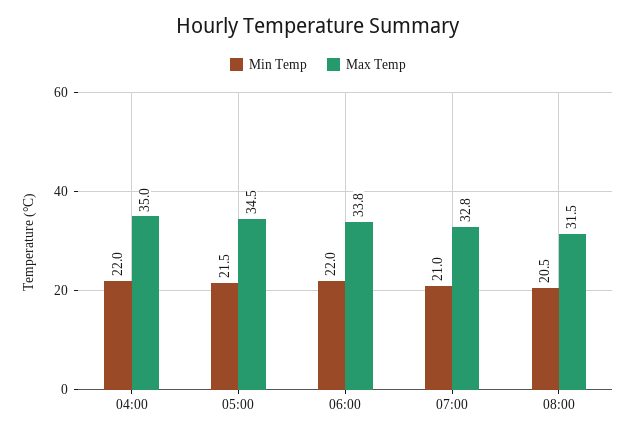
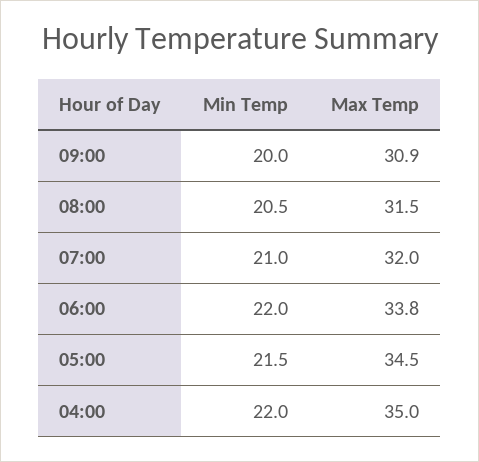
Max Temp, 07:00: 32.8 -> 32
Min Temp, 09:00: none -> 20
Max Temp, 09:00: none -> 30.9

